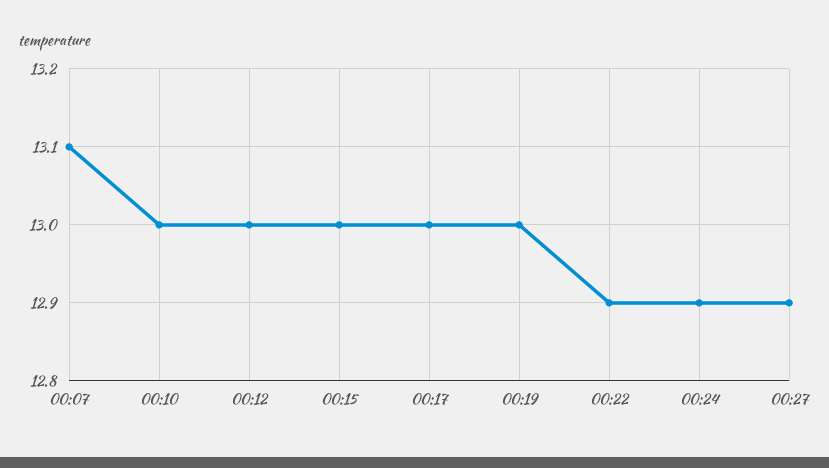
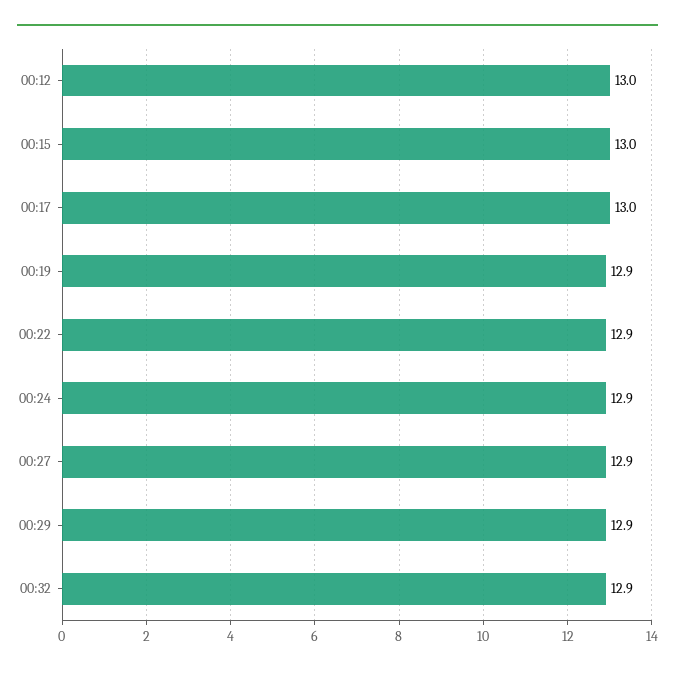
00:07: 13.1 -> none
00:10: 13 -> none
00:19: 13 -> 12.9
00:29: none -> 12.9
00:32: none -> 12.9

